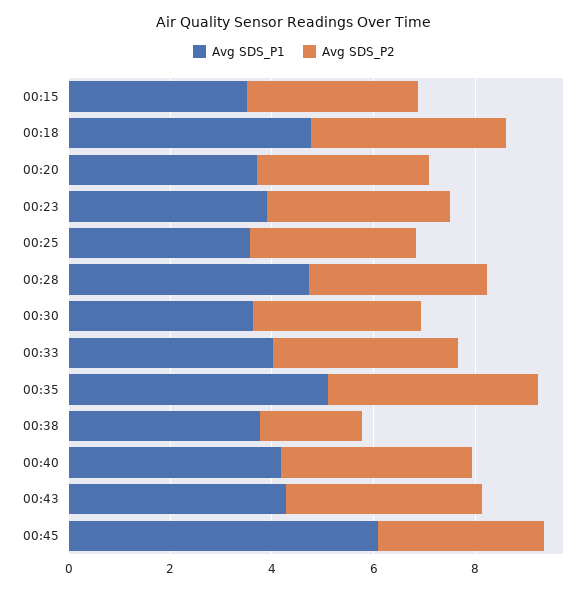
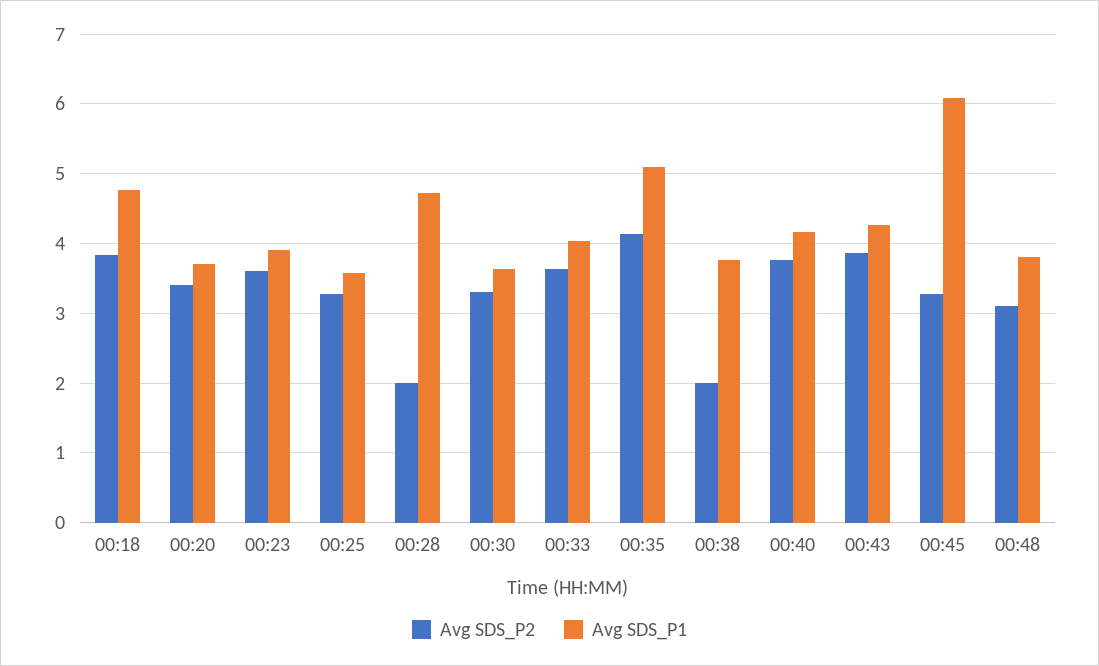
Avg SDS_P1, 00:15: 3.5 -> none
Avg SDS_P2, 00:15: 3.5 -> none
Avg SDS_P2, 00:28: 3.5 -> 2
Avg SDS_P2, 00:48: none -> 3.1
Avg SDS_P1, 00:48: none -> 3.8

